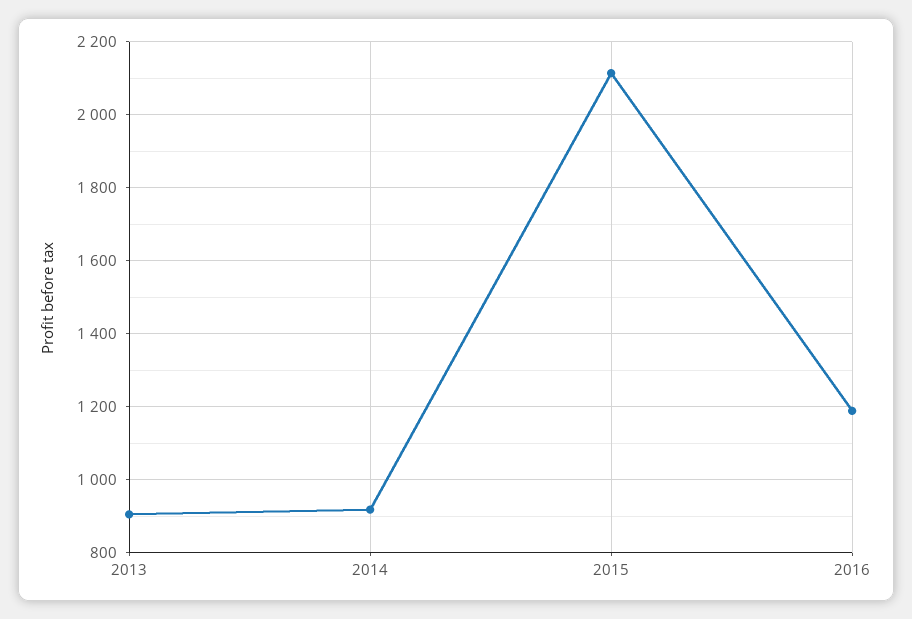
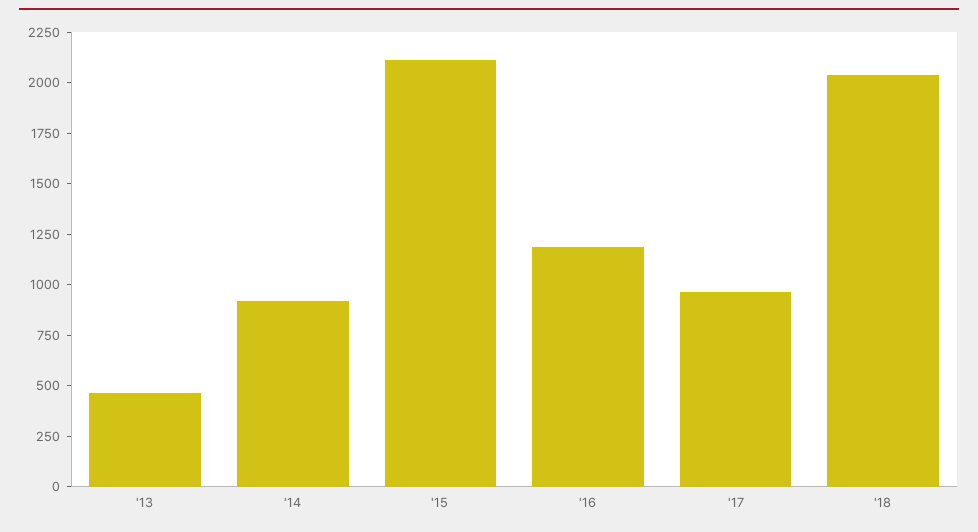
2013: 900 -> 450
'17: none -> 950
'18: none -> 2050

